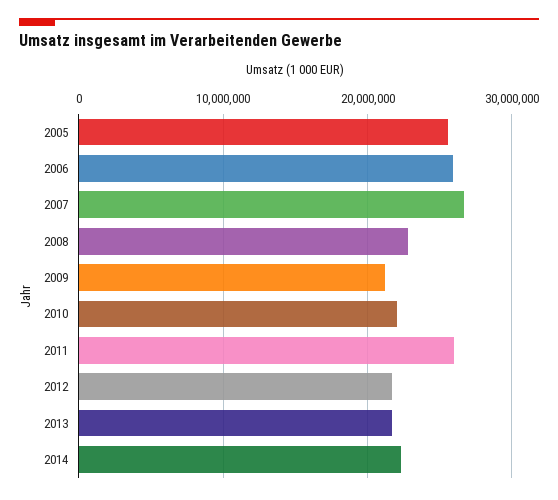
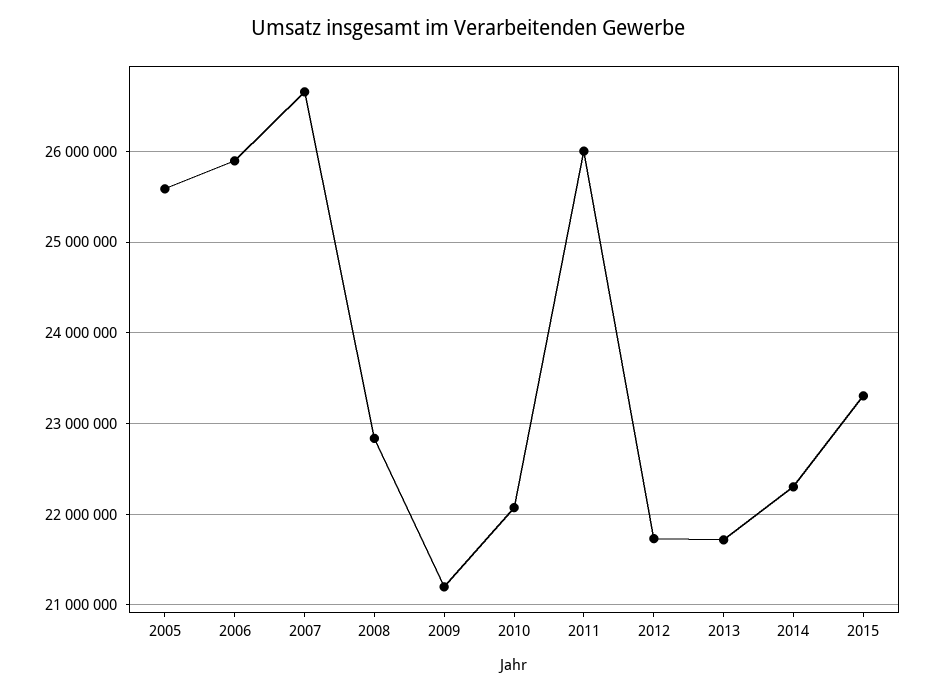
2015: none -> 23300000

